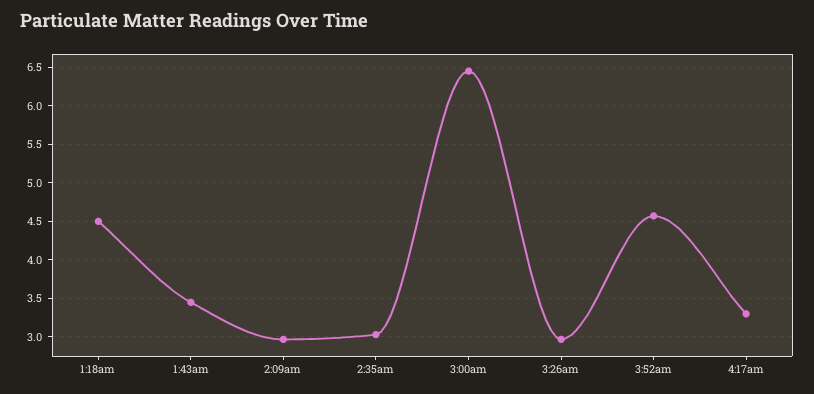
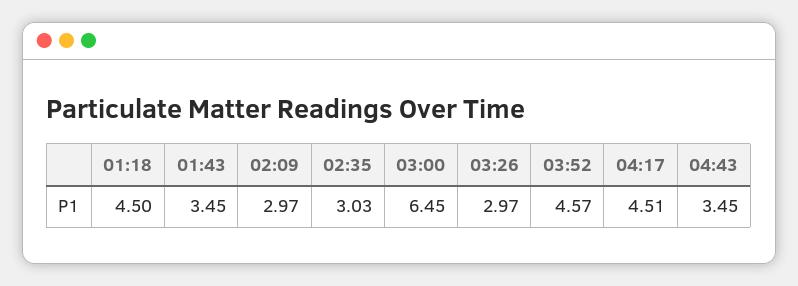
4:17am: 3.3 -> 4.51
04:43: none -> 3.45

